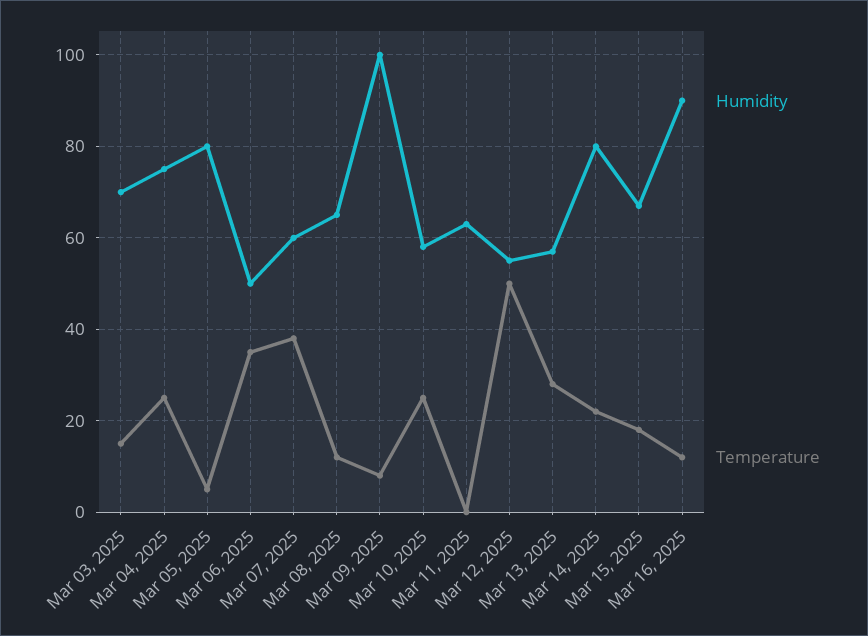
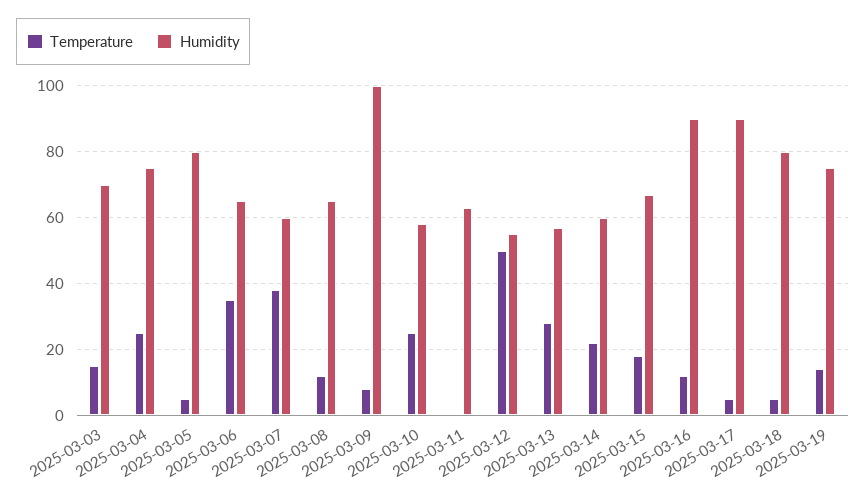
Humidity, Mar 06, 2025: 50 -> 65
Humidity, Mar 14, 2025: 80 -> 60
Temperature, 2025-03-17: none -> 5
Humidity, 2025-03-17: none -> 90
Temperature, 2025-03-18: none -> 5
Humidity, 2025-03-18: none -> 80
Temperature, 2025-03-19: none -> 15
Humidity, 2025-03-19: none -> 75

